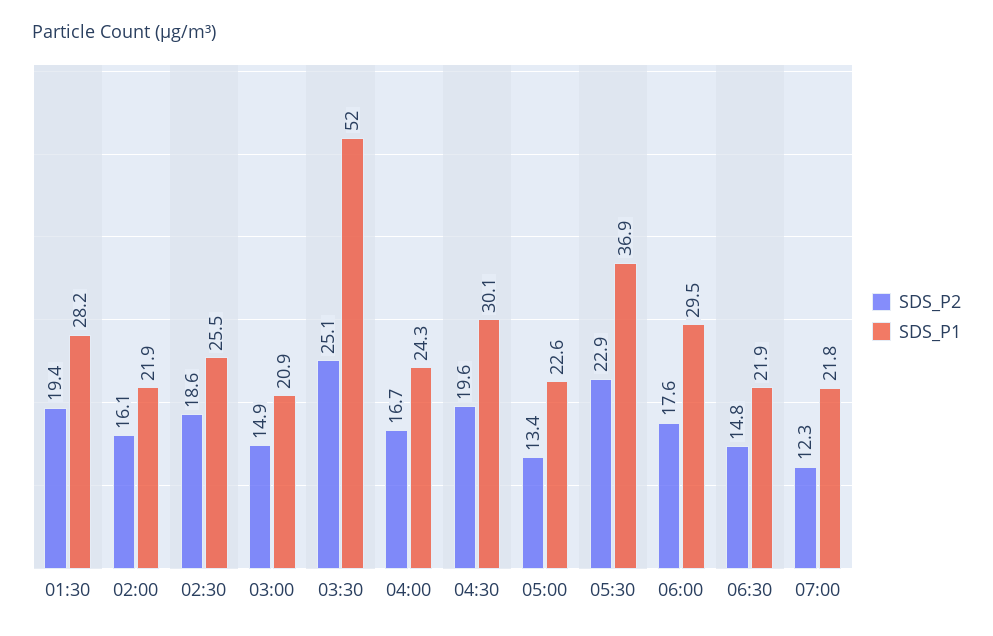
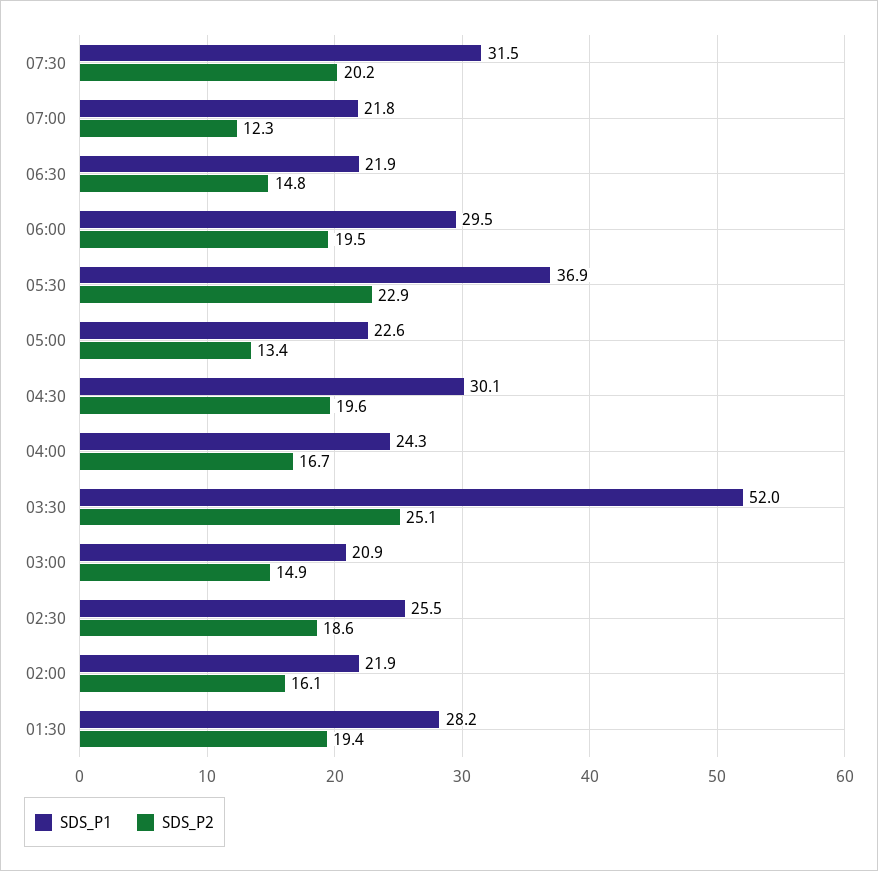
SDS_P2, 06:00: 17.6 -> 19.5
SDS_P1, 07:30: none -> 31.5
SDS_P2, 07:30: none -> 20.2

